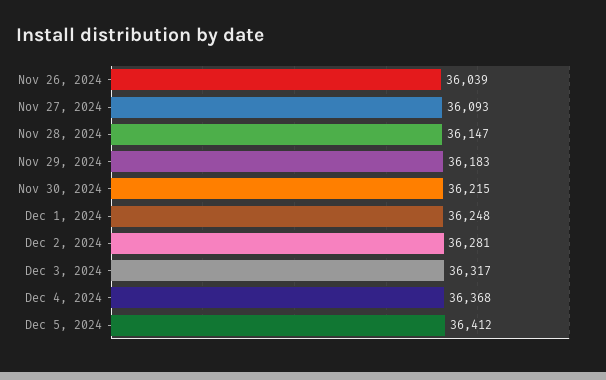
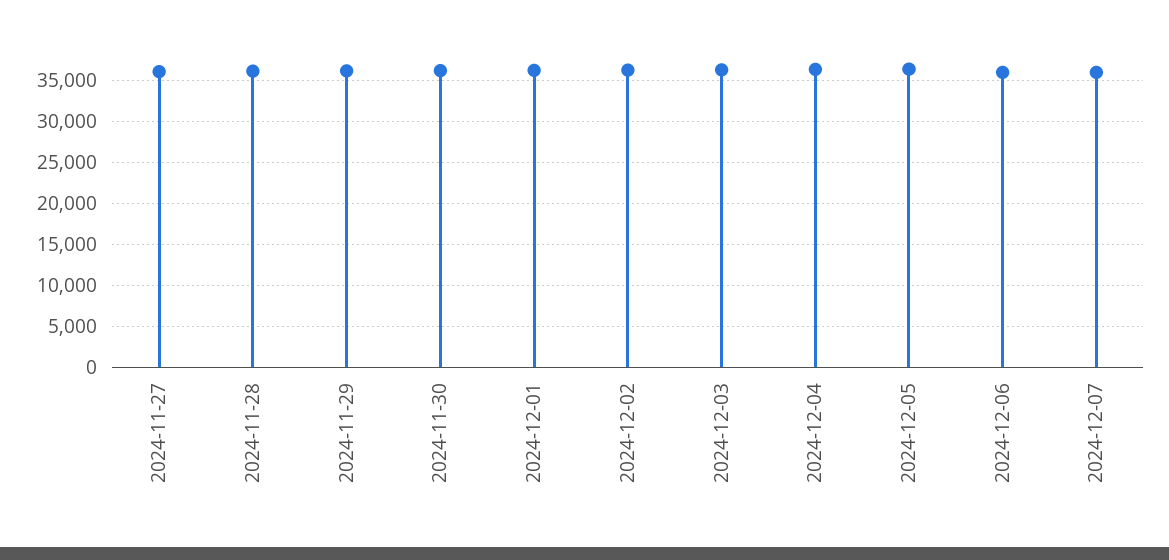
Nov 26, 2024: 36039 -> none
2024-12-06: none -> 36000
2024-12-07: none -> 36000

